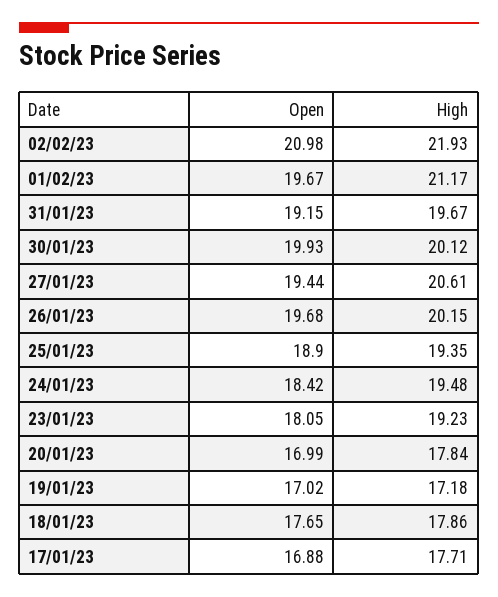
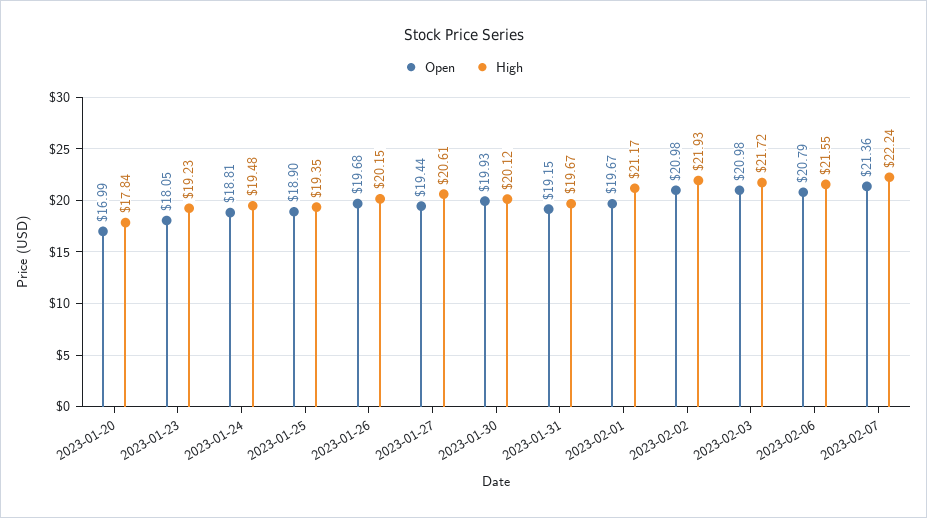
Open, 24/01/23: 18.42 -> 18.81
Open, 19/01/23: 17.02 -> none
High, 19/01/23: 17.18 -> none
Open, 18/01/23: 17.65 -> none
High, 18/01/23: 17.86 -> none
Open, 17/01/23: 16.88 -> none
High, 17/01/23: 17.71 -> none
Open, 2023-02-03: none -> 20.98
High, 2023-02-03: none -> 21.72
Open, 2023-02-06: none -> 20.79
High, 2023-02-06: none -> 21.55
Open, 2023-02-07: none -> 21.36
High, 2023-02-07: none -> 22.24

